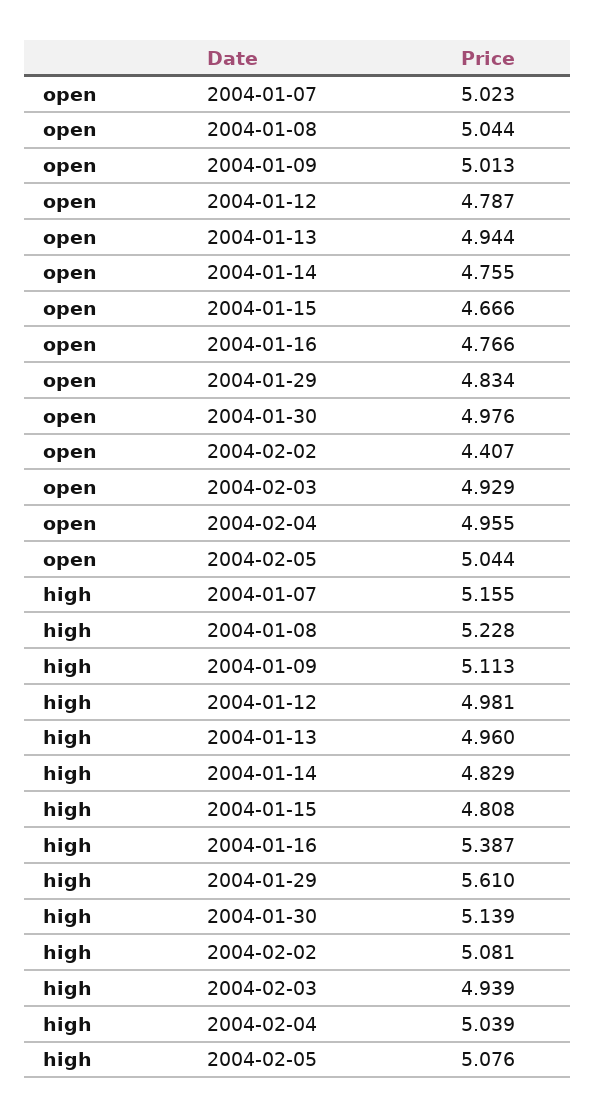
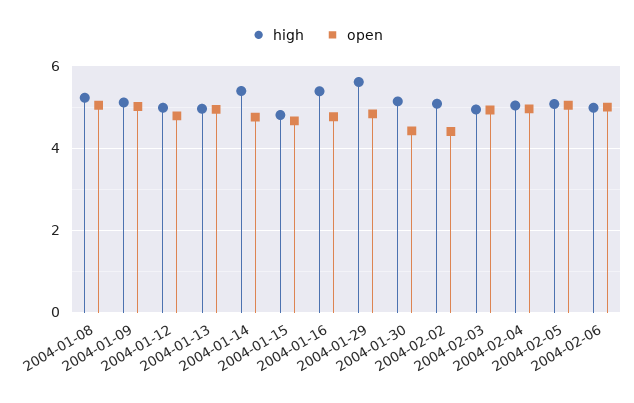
open, 2004-01-07: 5.023 -> none
open, 2004-01-30: 4.976 -> 4.4
high, 2004-01-07: 5.155 -> none
high, 2004-01-14: 4.829 -> 5.4
high, 2004-02-06: none -> 5
open, 2004-02-06: none -> 5

